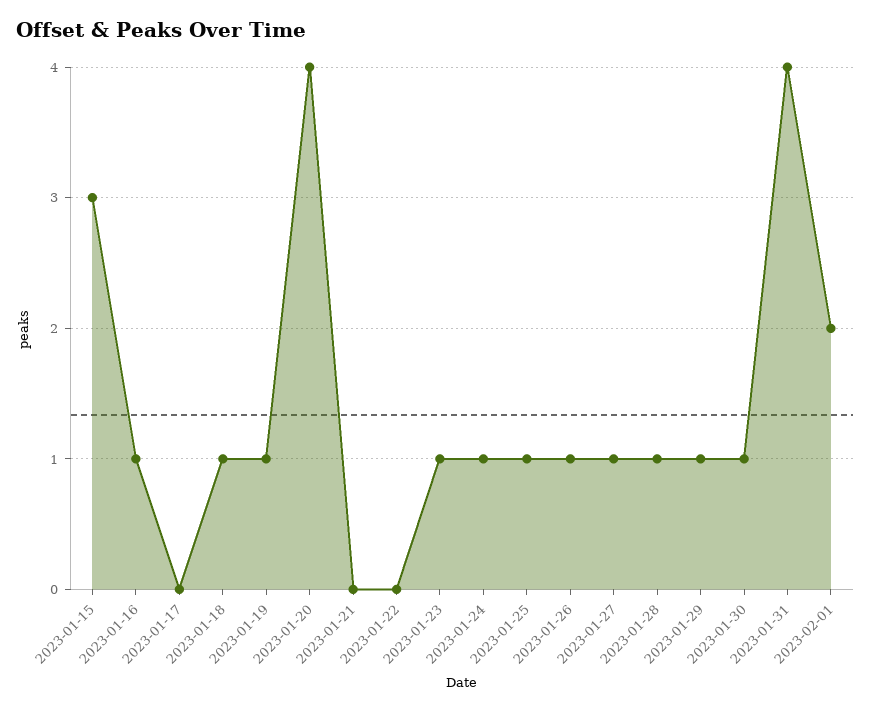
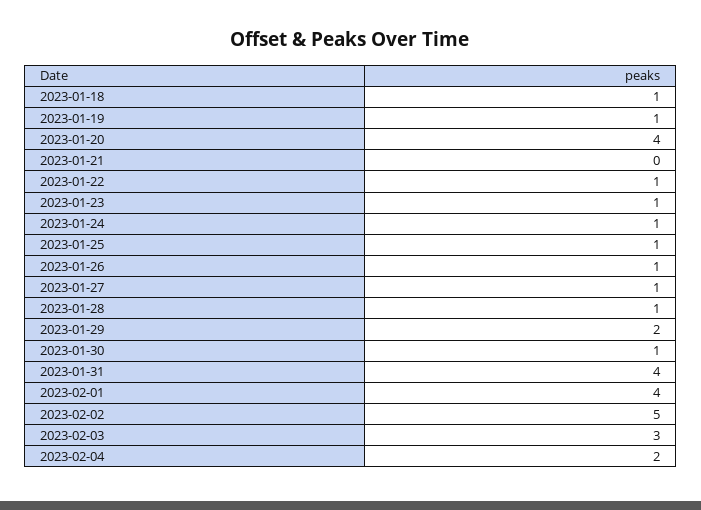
2023-01-15: 3 -> none
2023-01-16: 1 -> none
2023-01-17: 0 -> none
2023-01-22: 0 -> 1
2023-01-29: 1 -> 2
2023-02-01: 2 -> 4
2023-02-02: none -> 5
2023-02-03: none -> 3
2023-02-04: none -> 2

